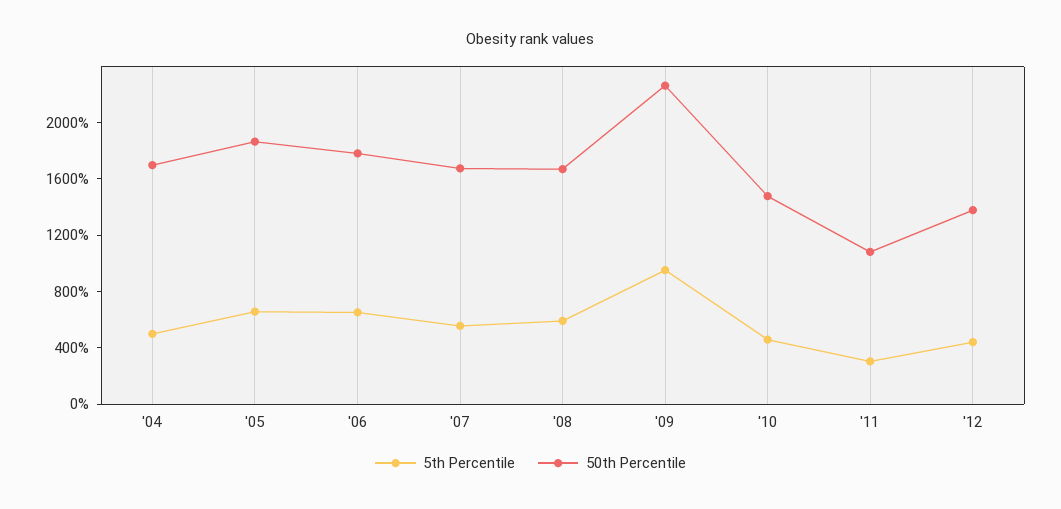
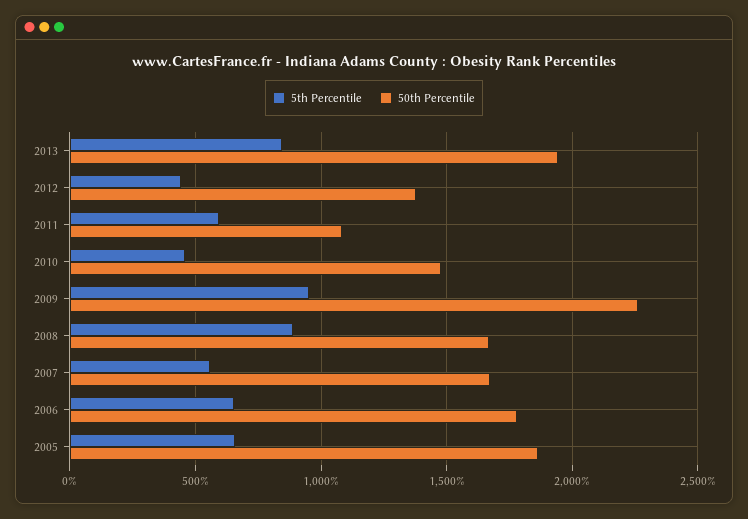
5th Percentile, '04: 500 -> none
50th Percentile, '04: 1700 -> none
5th Percentile, '08: 600 -> 900
5th Percentile, '11: 300 -> 600
5th Percentile, 2013: none -> 850
50th Percentile, 2013: none -> 1950

